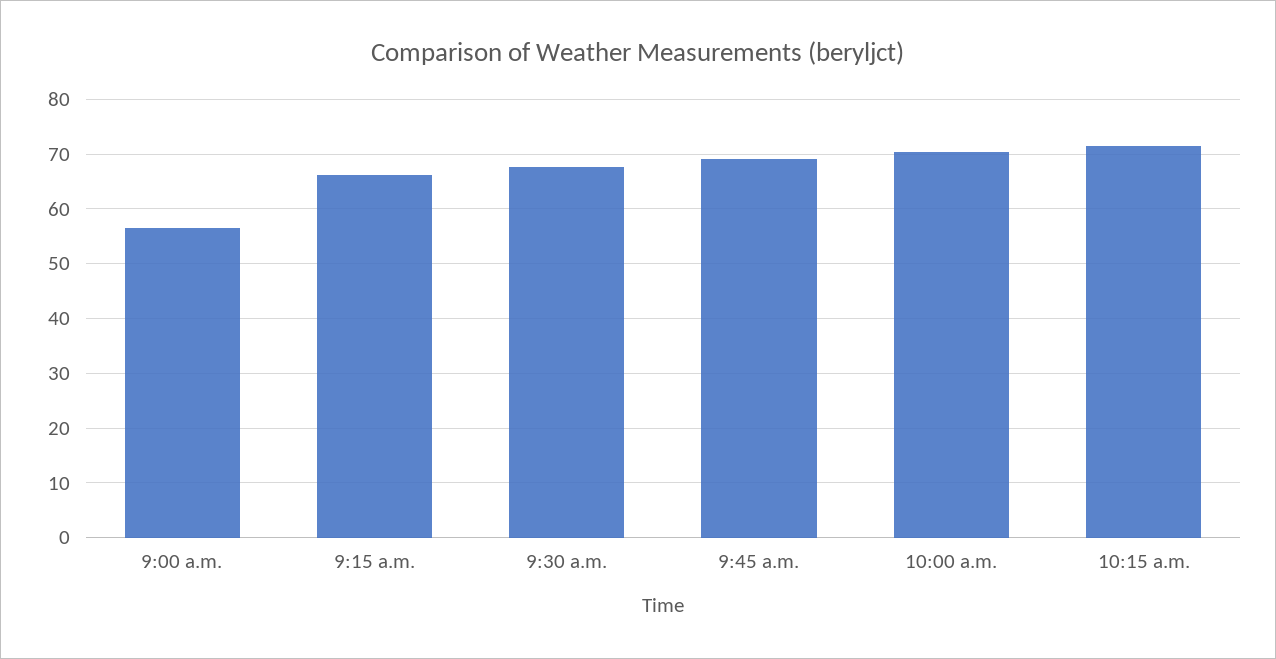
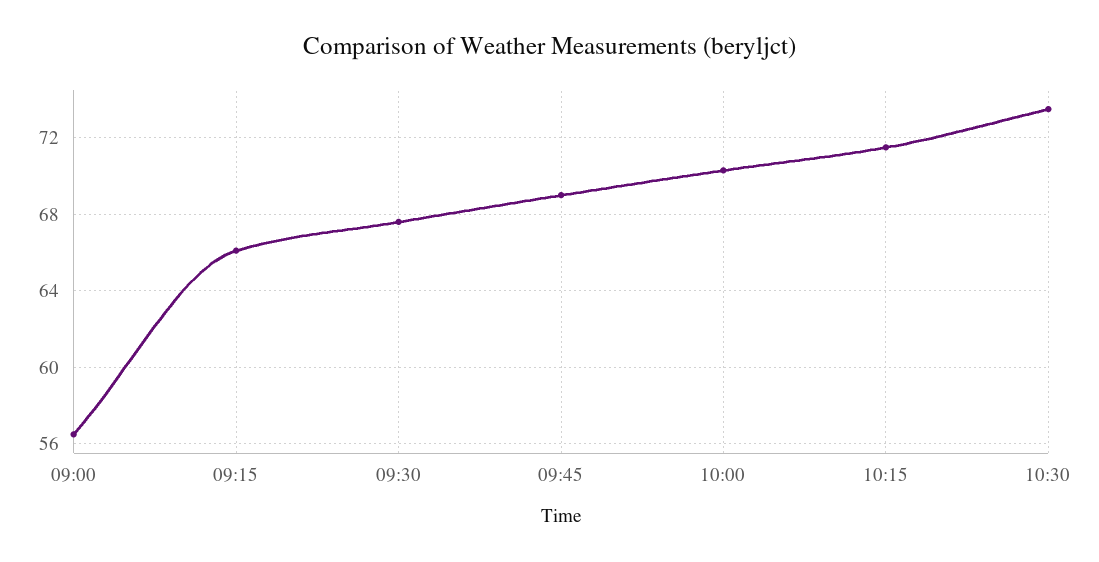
10:30: none -> 73.5

